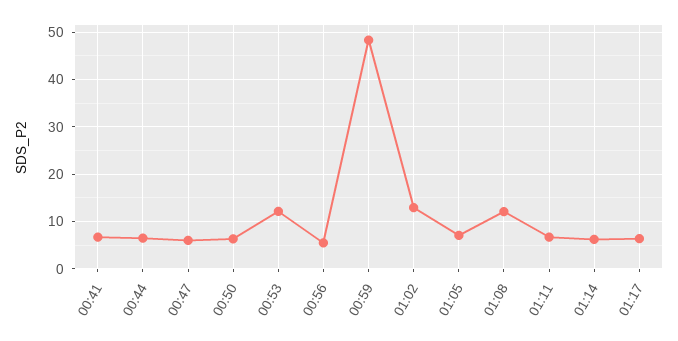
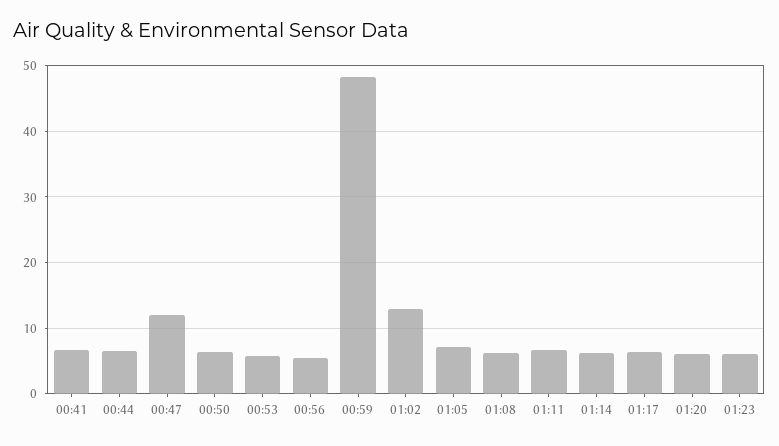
00:47: 6 -> 12
00:53: 12 -> 6
01:08: 12 -> 6
01:20: none -> 6
01:23: none -> 6

